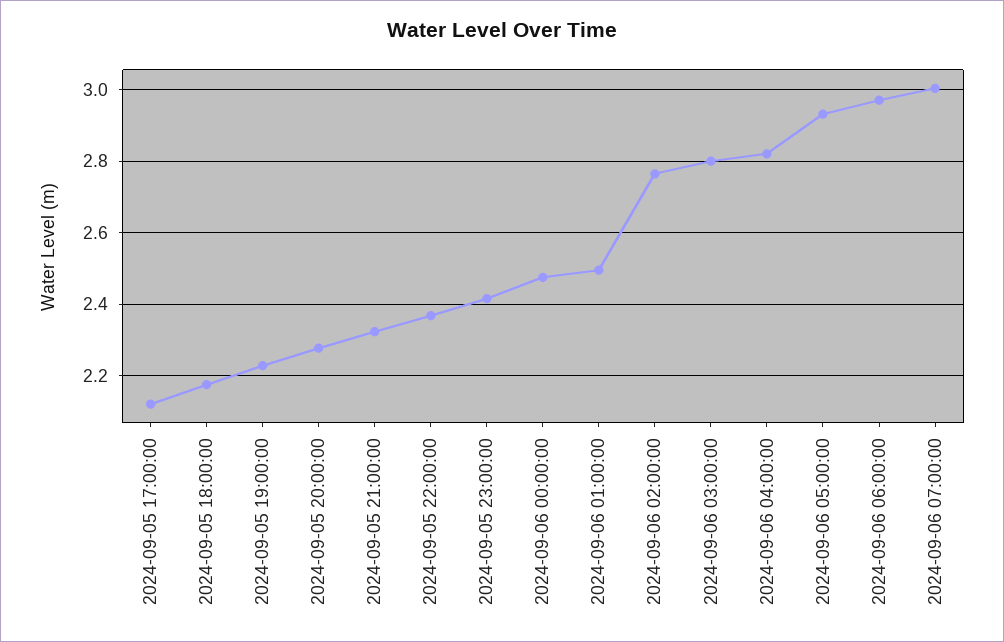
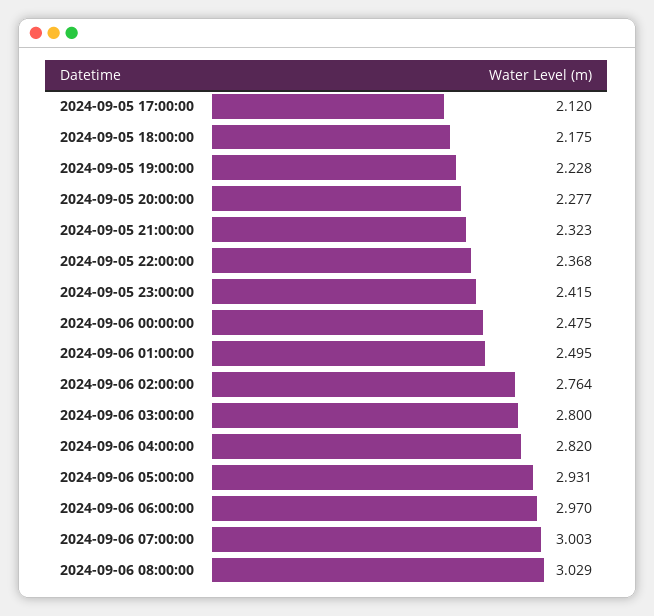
2024-09-06 08:00:00: none -> 3.029

